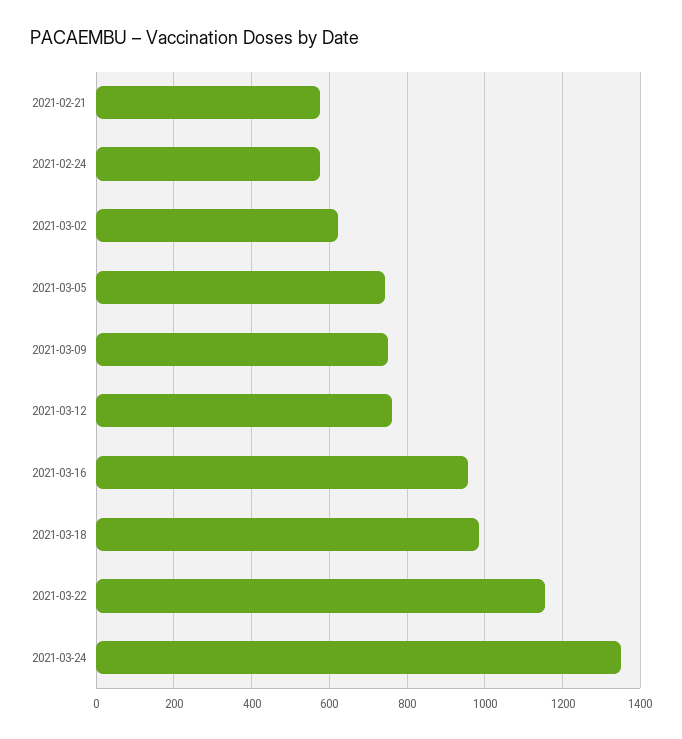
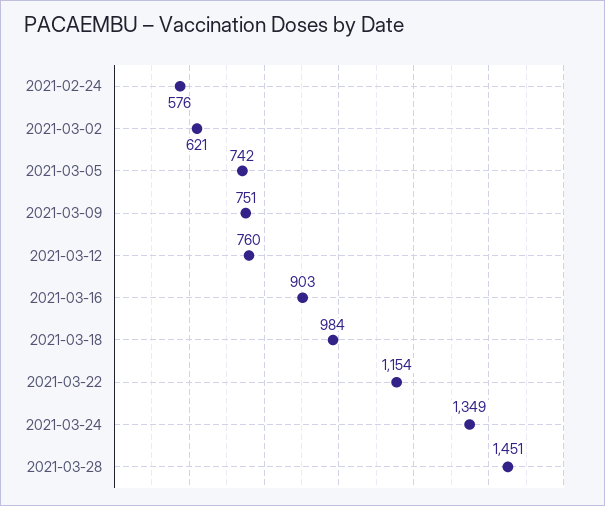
2021-02-21: 580 -> none
2021-03-16: 960 -> 903
2021-03-28: none -> 1451

